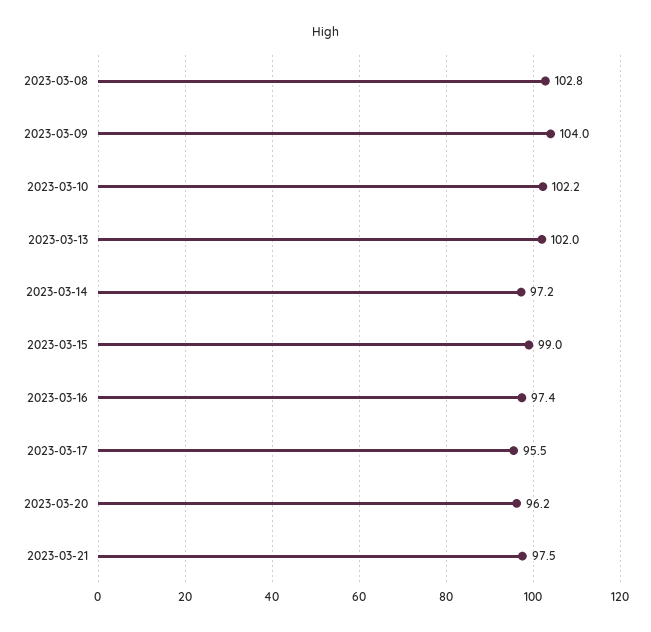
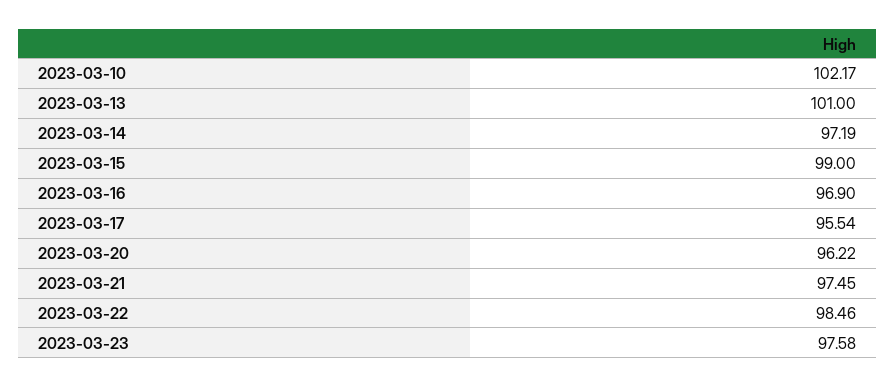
2023-03-08: 102.8 -> none
2023-03-09: 104 -> none
2023-03-13: 102 -> 101
2023-03-16: 97.4 -> 96.9
2023-03-22: none -> 98.46
2023-03-23: none -> 97.58

